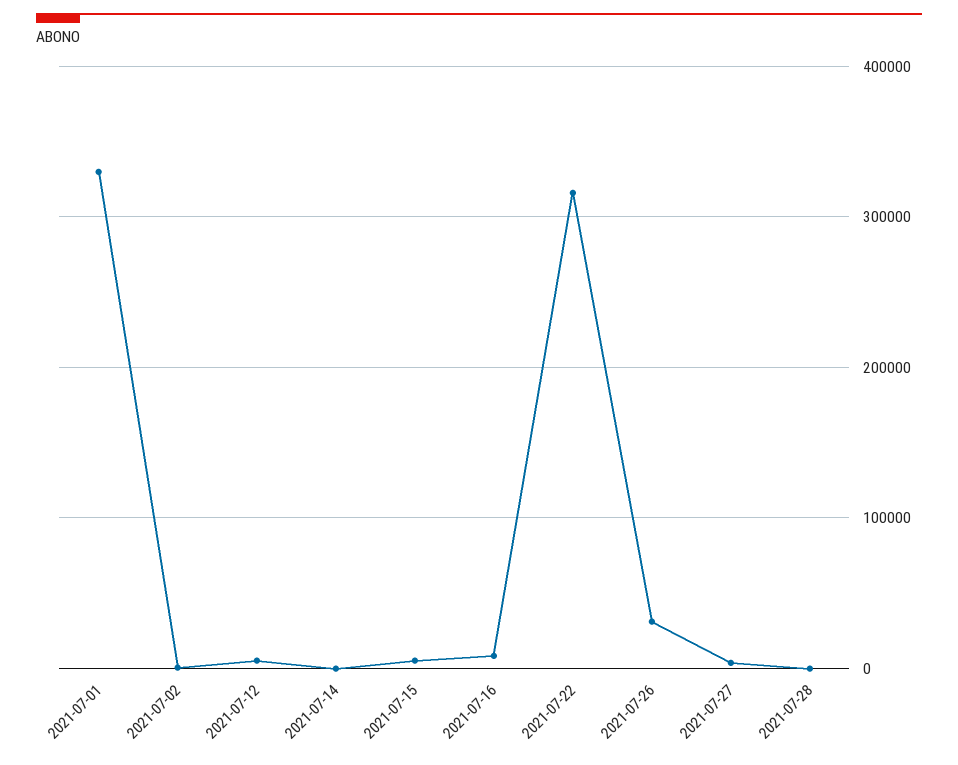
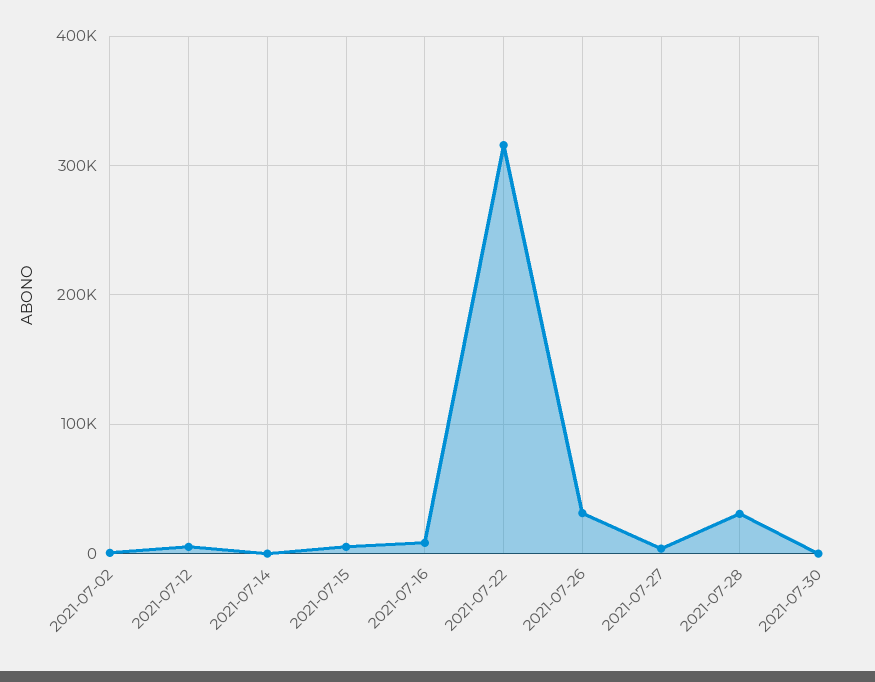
2021-07-01: 330000 -> none
2021-07-28: 0 -> 30000
2021-07-30: none -> 0

